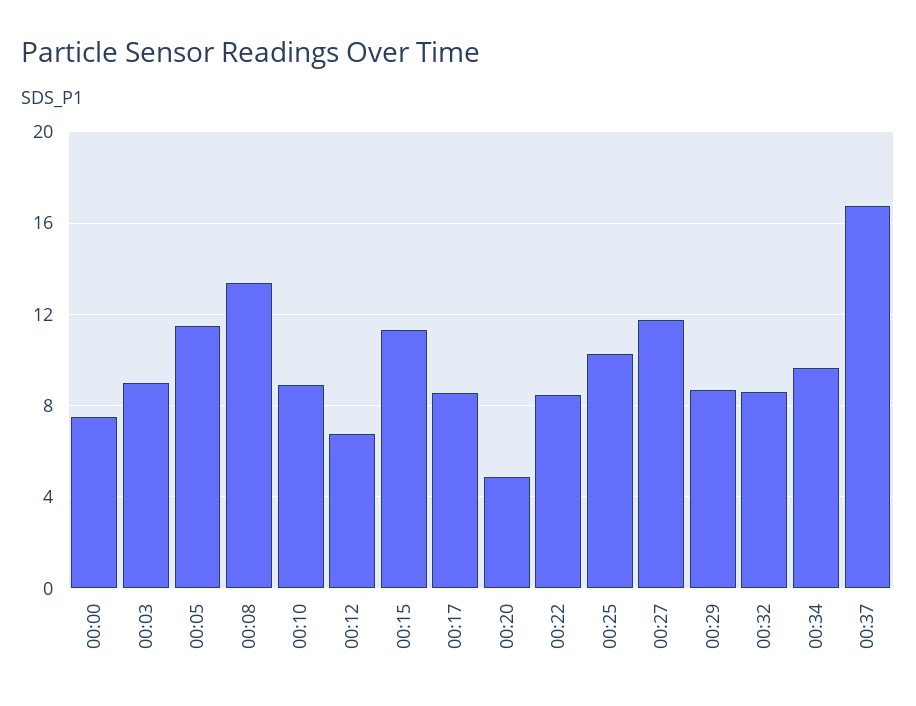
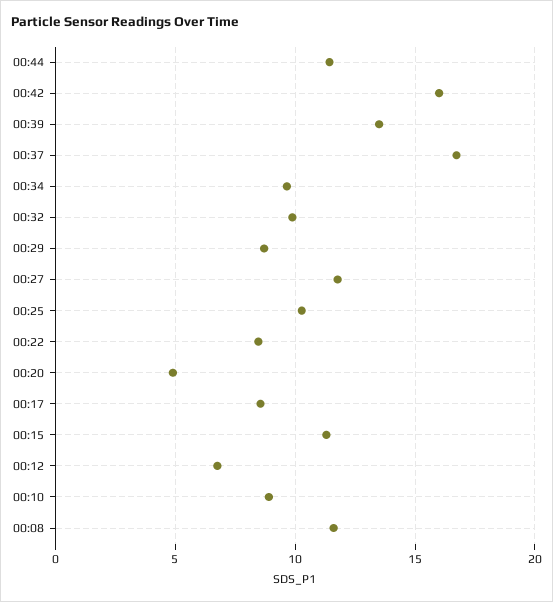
00:00: 7.5 -> none
00:03: 9 -> none
00:05: 11.5 -> none
00:08: 13.5 -> 11.5
00:32: 8.5 -> 10
00:44: none -> 11.5
00:42: none -> 16
00:39: none -> 13.5

